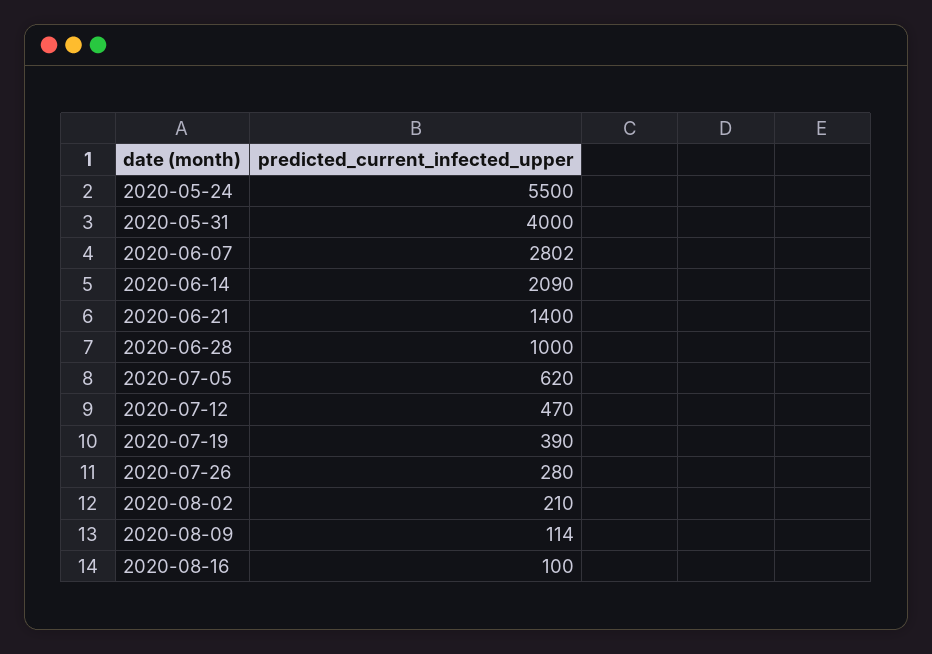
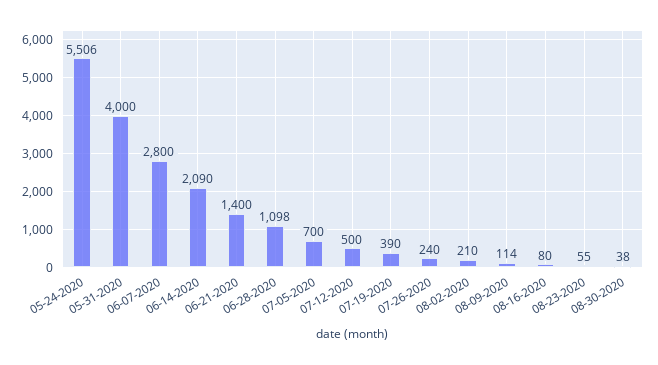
2020-05-24: 5500 -> 5506
2020-06-07: 2802 -> 2800
2020-06-28: 1000 -> 1098
2020-07-05: 620 -> 700
2020-07-12: 470 -> 500
2020-07-26: 280 -> 240
2020-08-16: 100 -> 80
08-23-2020: none -> 55
08-30-2020: none -> 38

